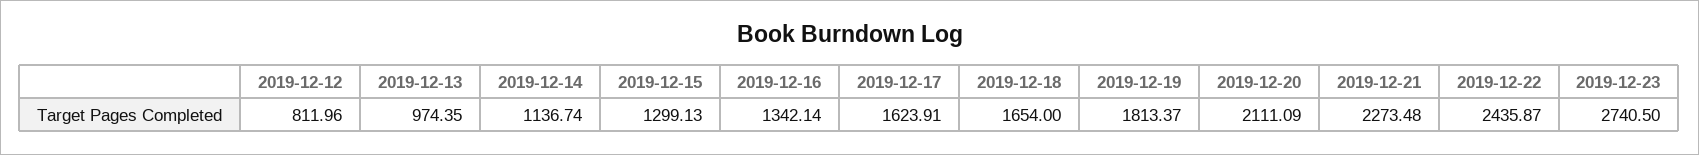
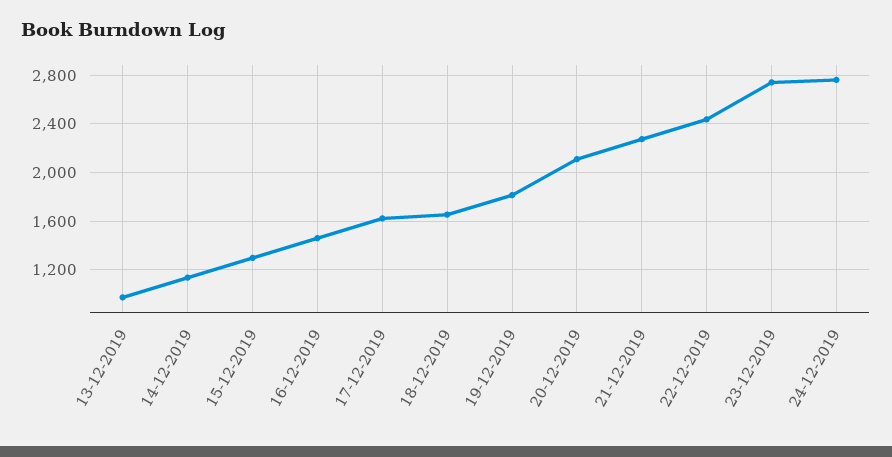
2019-12-12: 811.96 -> none
2019-12-16: 1342.14 -> 1450
24-12-2019: none -> 2750

